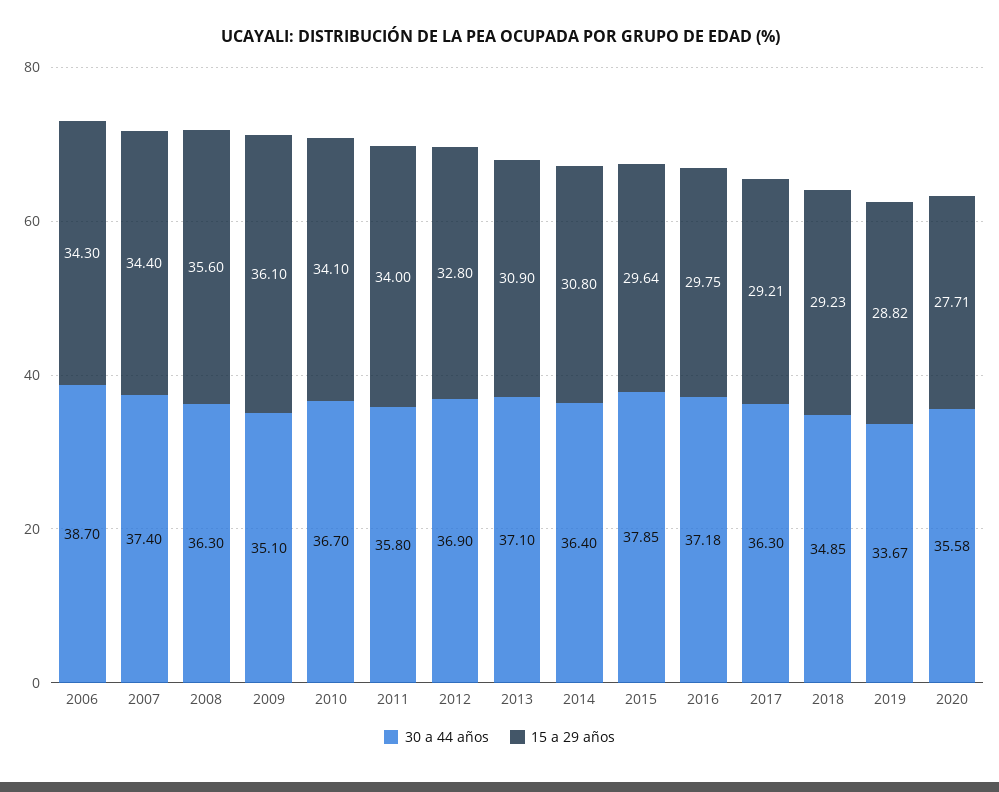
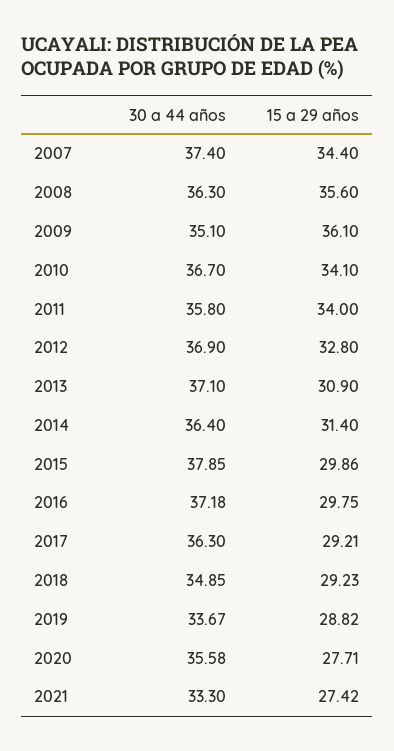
30 a 44 años, 2006: 38.7 -> none
15 a 29 años, 2006: 34.3 -> none
15 a 29 años, 2014: 30.8 -> 31.4
15 a 29 años, 2015: 29.64 -> 29.86
30 a 44 años, 2021: none -> 33.3
15 a 29 años, 2021: none -> 27.42

